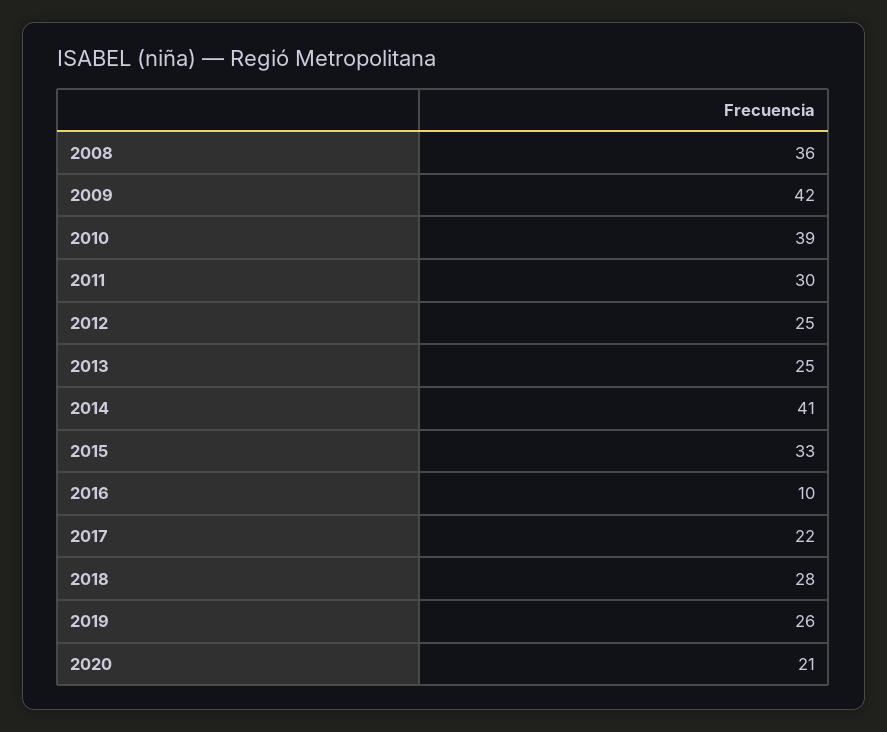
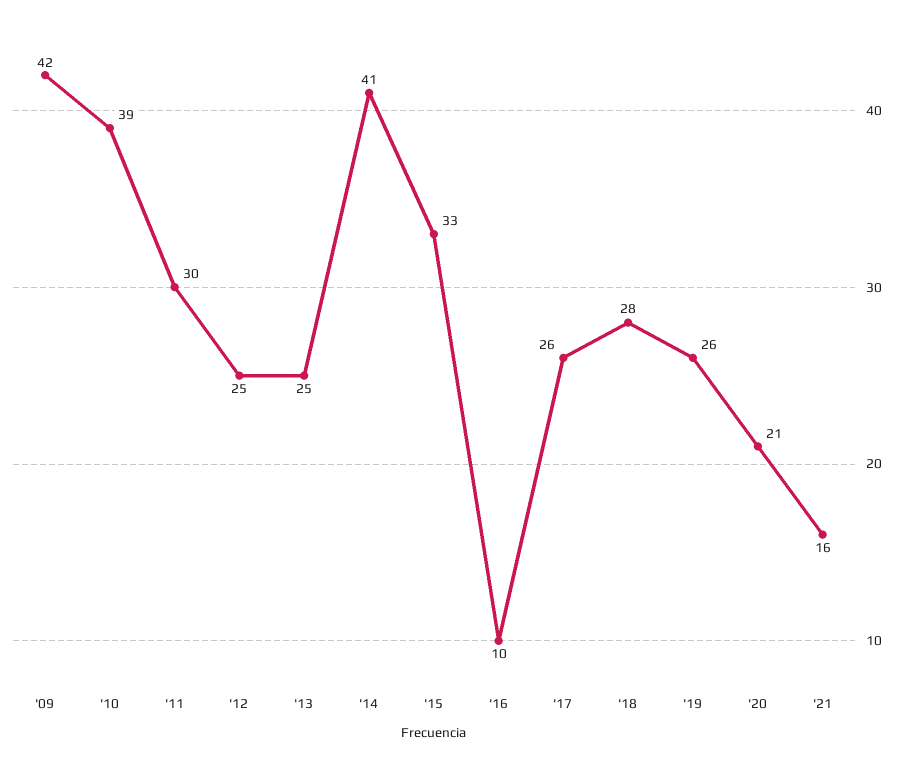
2008: 36 -> none
2017: 22 -> 26
'21: none -> 16

